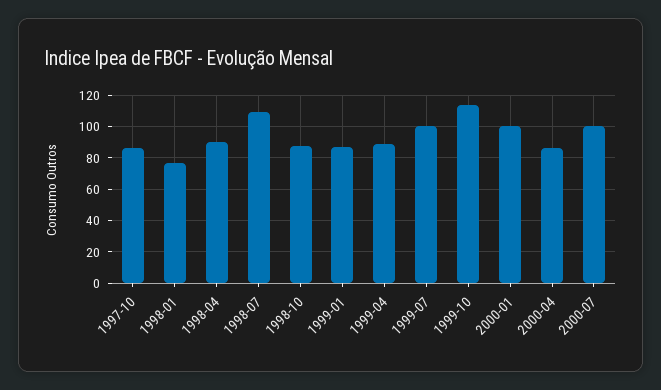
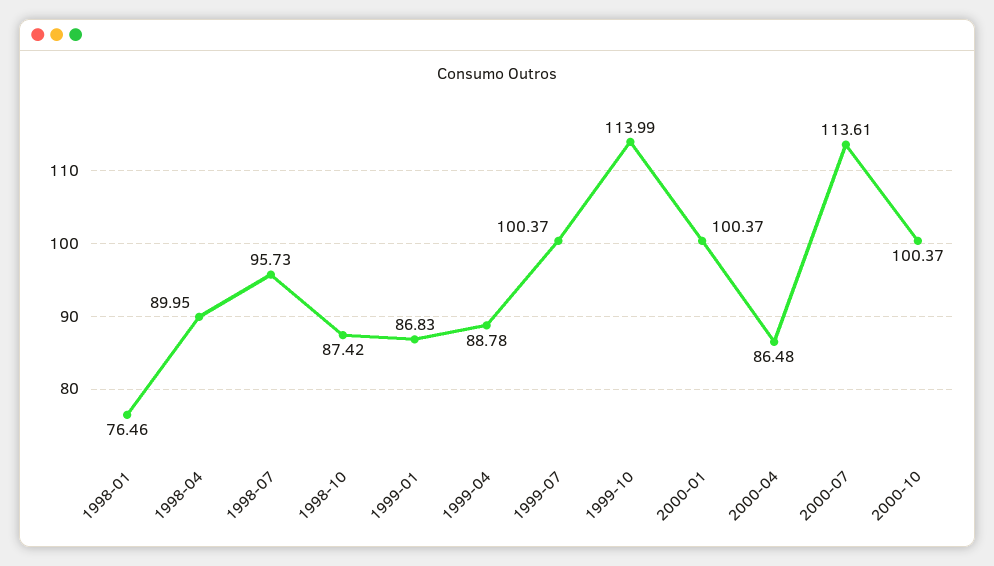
1997-10: 85 -> none
1998-07: 110 -> 95.73
2000-07: 100 -> 113.61
2000-10: none -> 100.37

